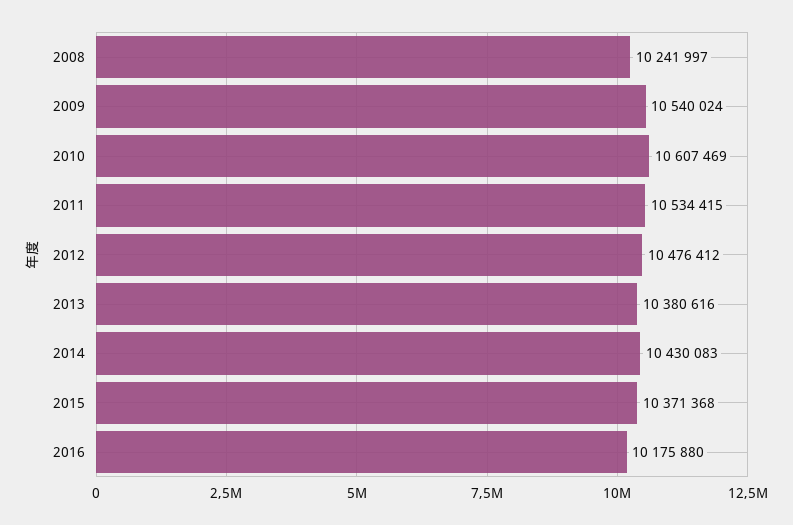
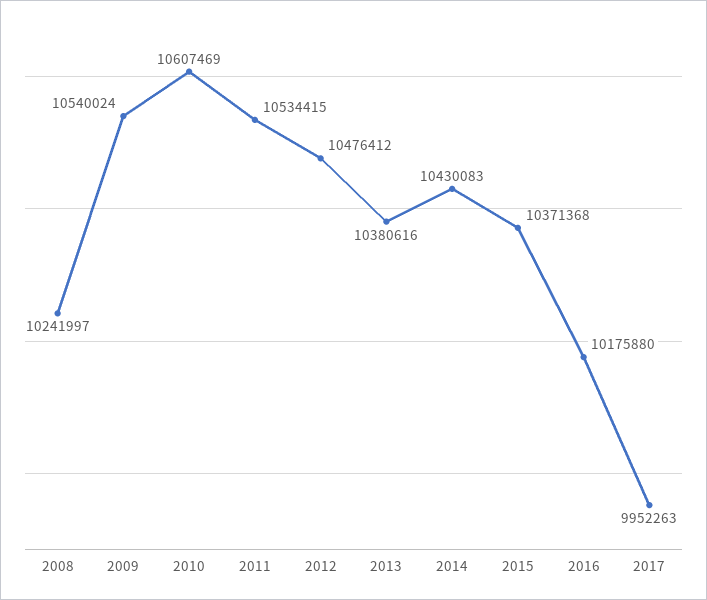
2017: none -> 9952263

